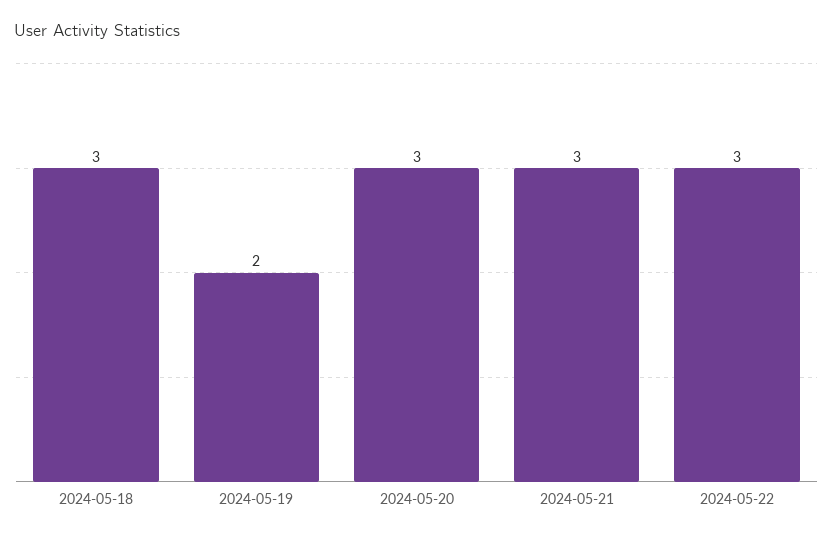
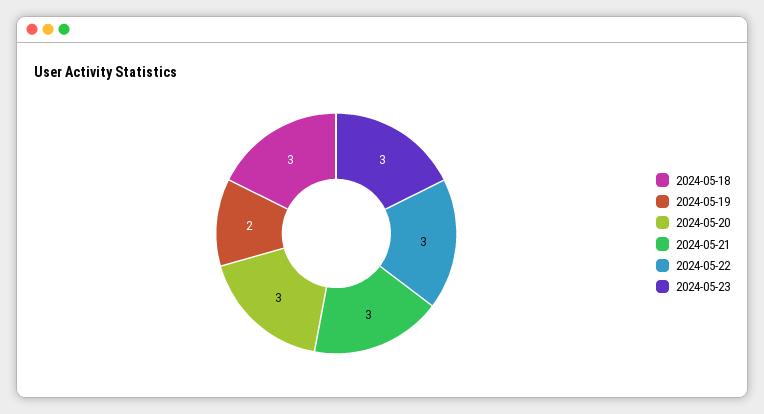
2024-05-23: none -> 3

